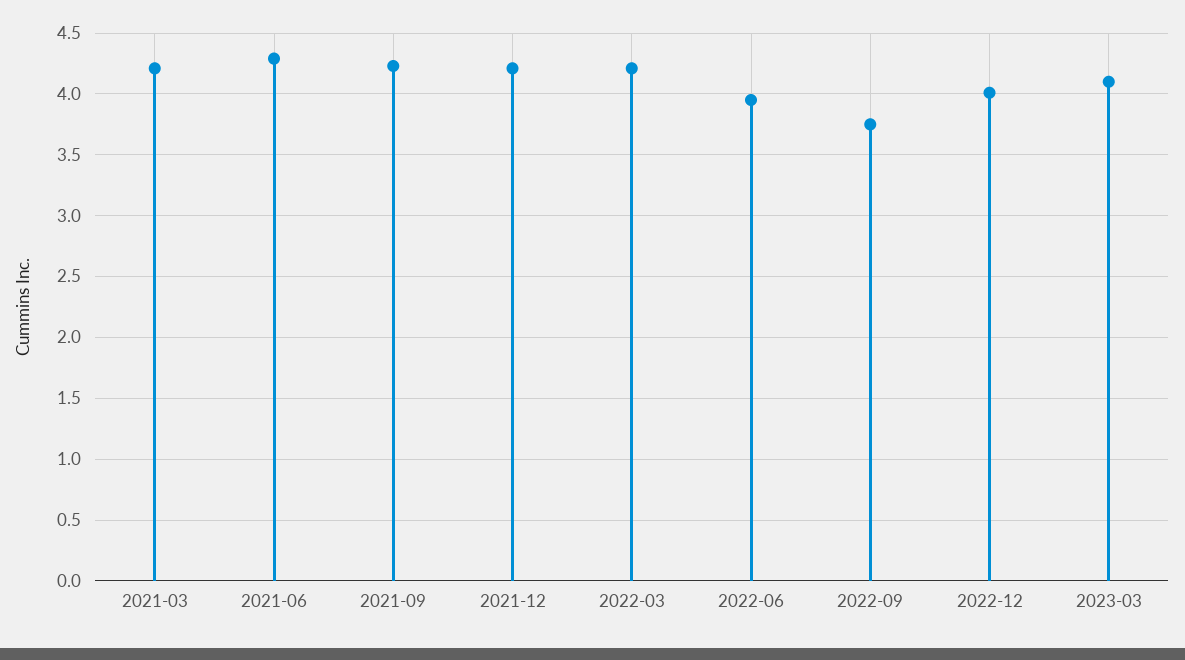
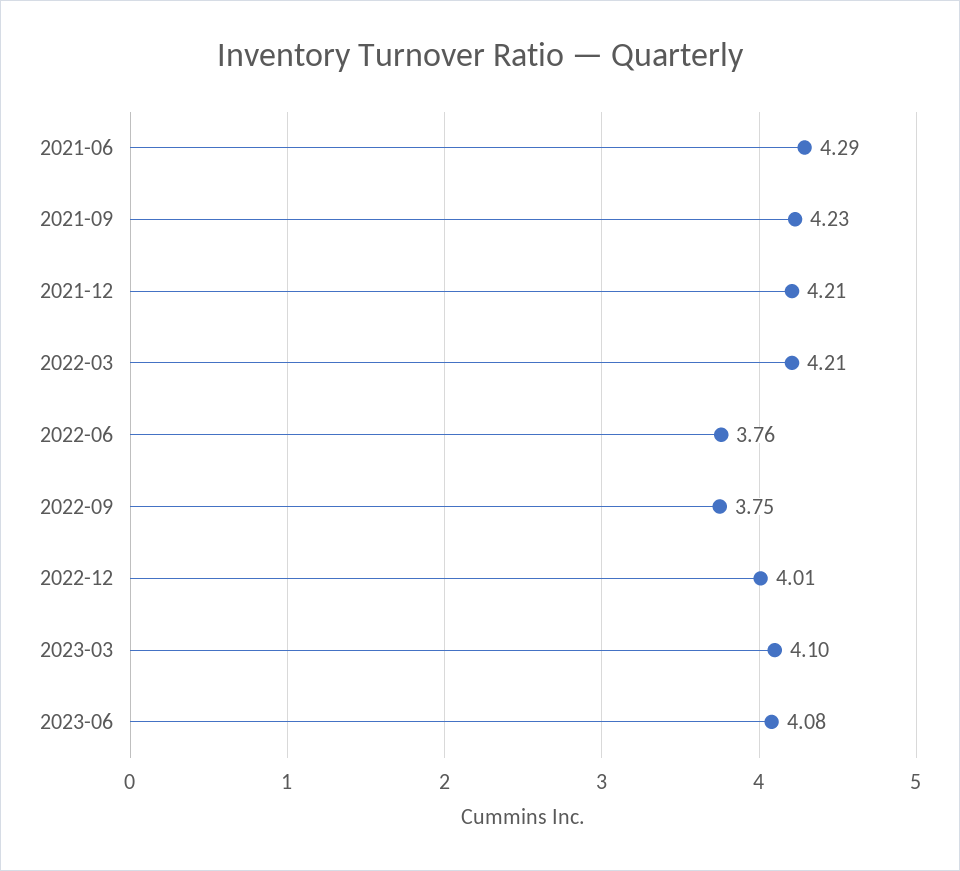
2021-03: 4.2 -> none
2022-06: 3.95 -> 3.76
2023-06: none -> 4.08

